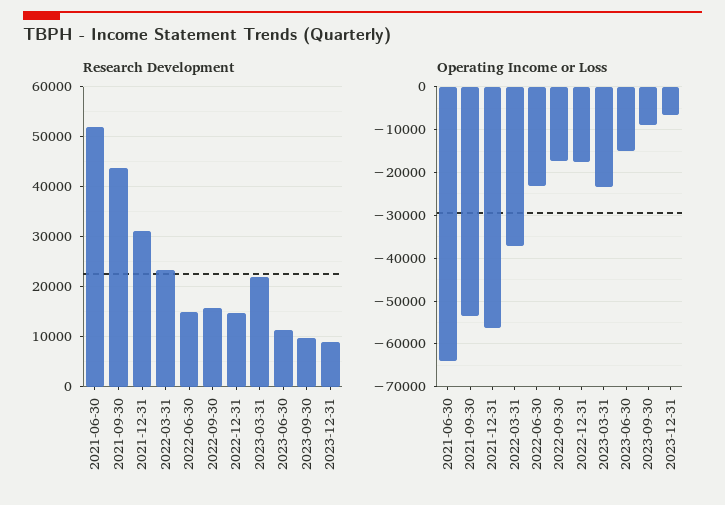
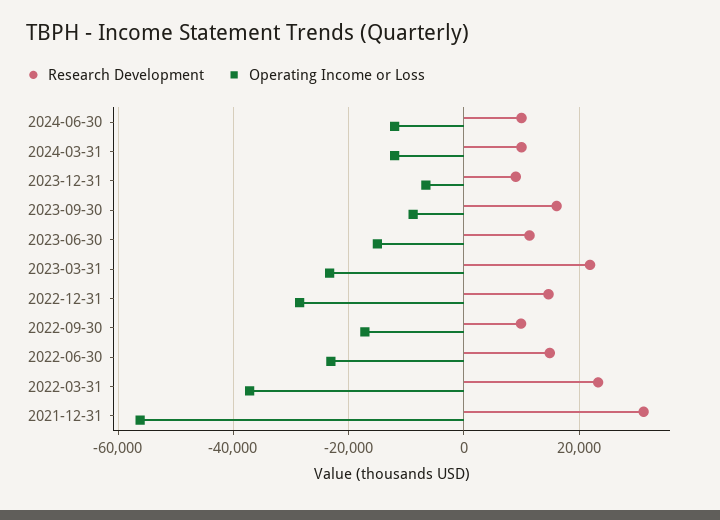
Research Development, 2021-06-30: 52000 -> none
Research Development, 2021-09-30: 44000 -> none
Research Development, 2022-09-30: 16000 -> 10000
Research Development, 2023-09-30: 10000 -> 16000
Operating Income or Loss, 2021-06-30: -64000 -> none
Operating Income or Loss, 2021-09-30: -54000 -> none
Operating Income or Loss, 2022-12-31: -18000 -> -28000
Research Development, 2024-06-30: none -> 10000
Operating Income or Loss, 2024-06-30: none -> -12000
Research Development, 2024-03-31: none -> 10000
Operating Income or Loss, 2024-03-31: none -> -12000

